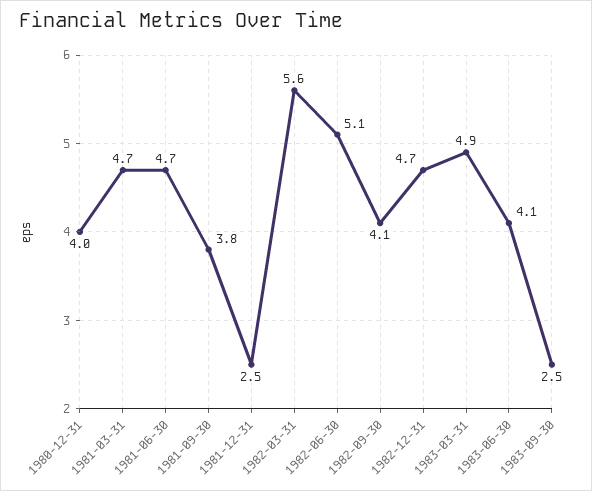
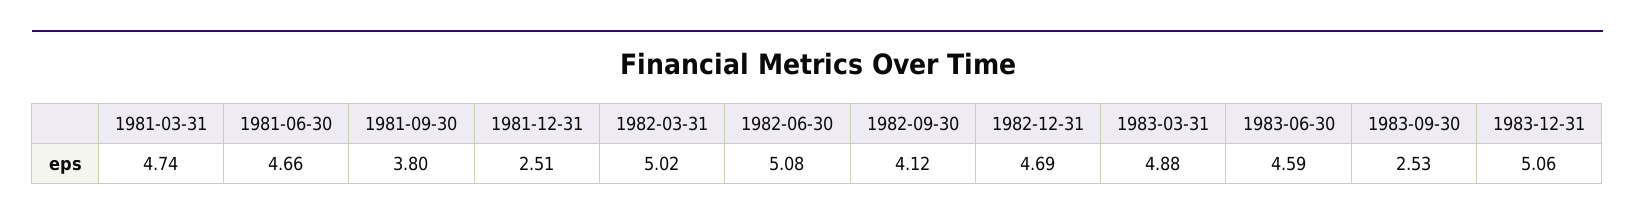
1980-12-31: 4 -> none
1982-03-31: 5.6 -> 5.02
1983-06-30: 4.1 -> 4.59
1983-12-31: none -> 5.06

